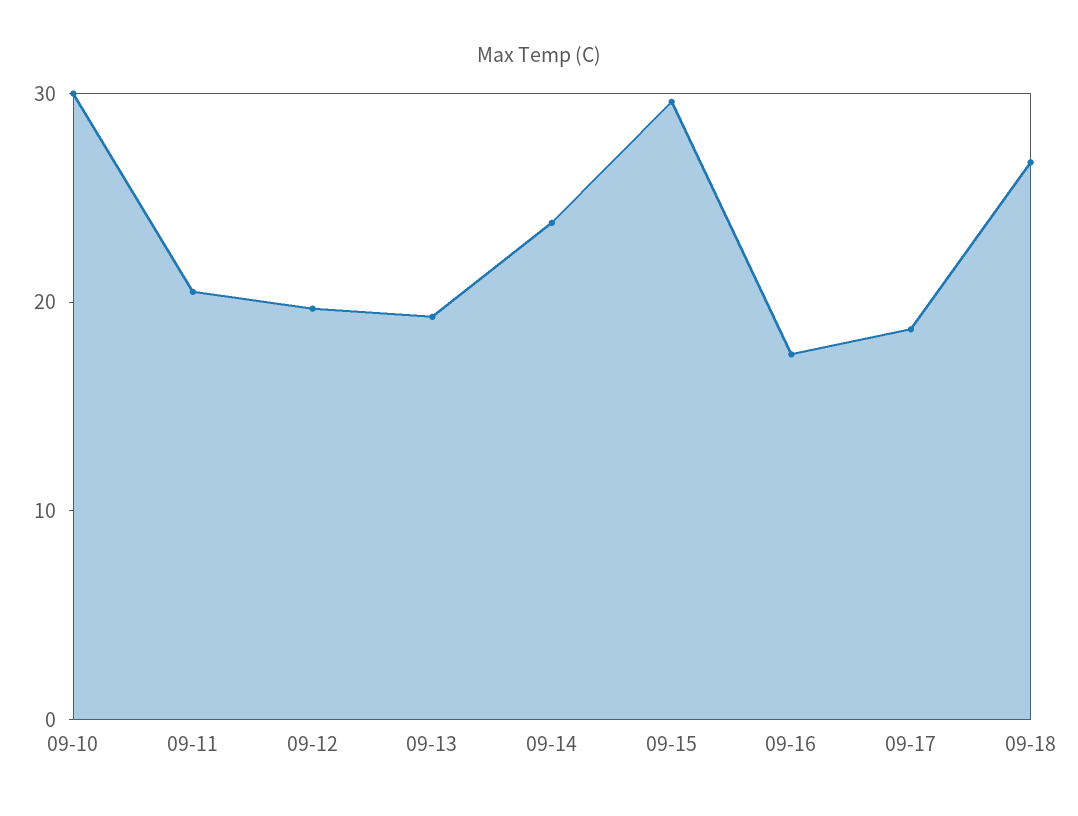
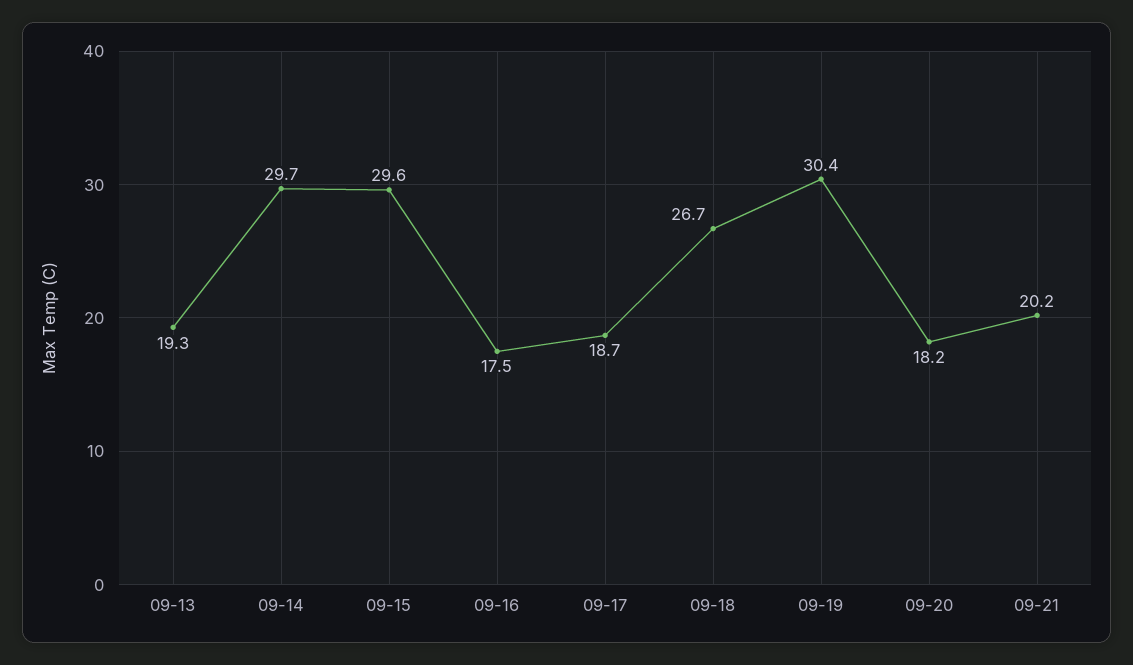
09-10: 30 -> none
09-11: 20 -> none
09-12: 20 -> none
09-14: 24 -> 29.7
09-19: none -> 30.4
09-20: none -> 18.2
09-21: none -> 20.2

